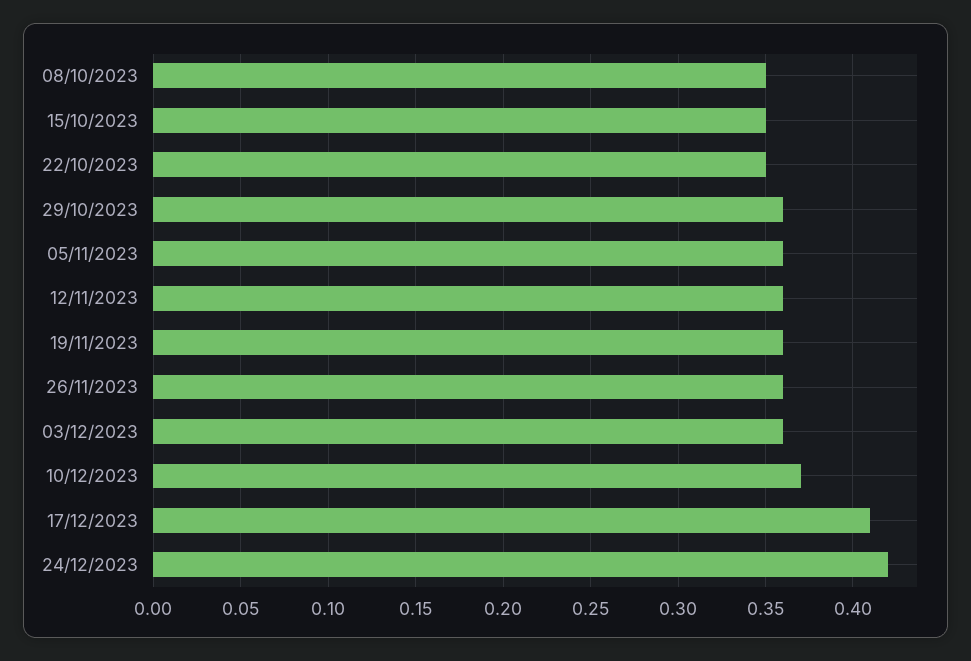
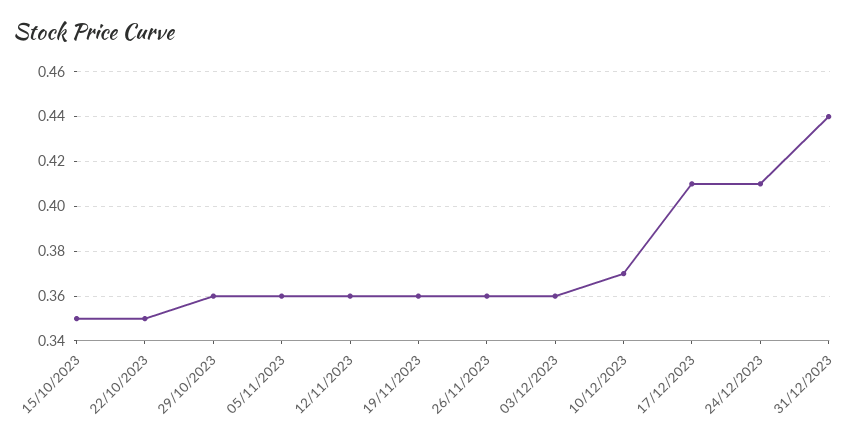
08/10/2023: 0.35 -> none
24/12/2023: 0.42 -> 0.41
31/12/2023: none -> 0.44

